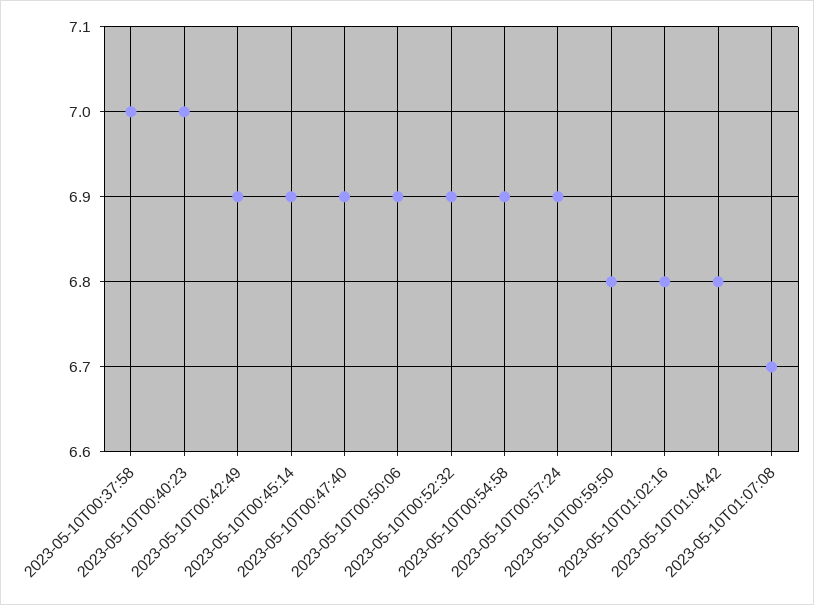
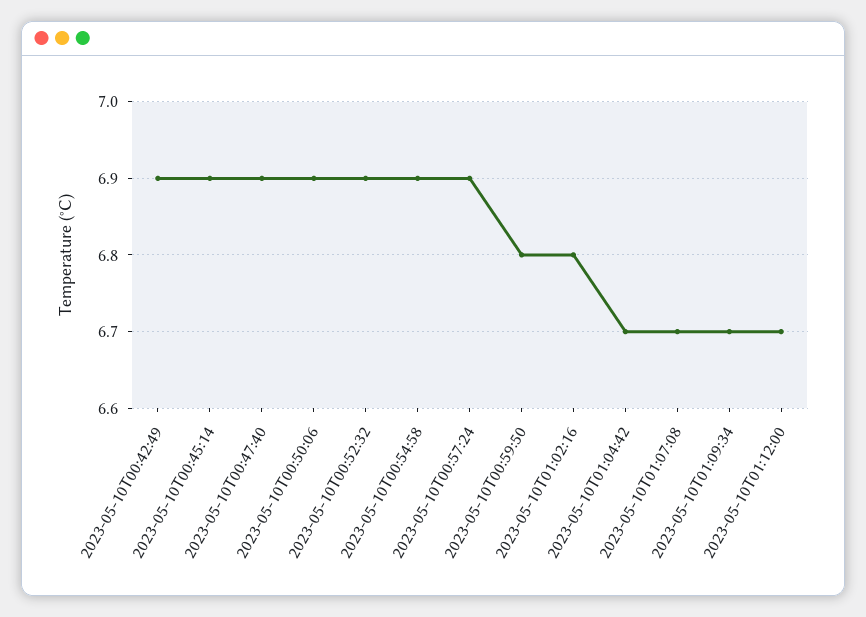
2023-05-10T00:37:58: 7 -> none
2023-05-10T00:40:23: 7 -> none
2023-05-10T01:04:42: 6.8 -> 6.7
2023-05-10T01:09:34: none -> 6.7
2023-05-10T01:12:00: none -> 6.7

